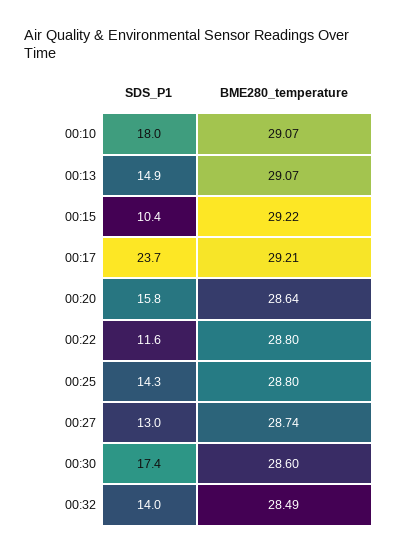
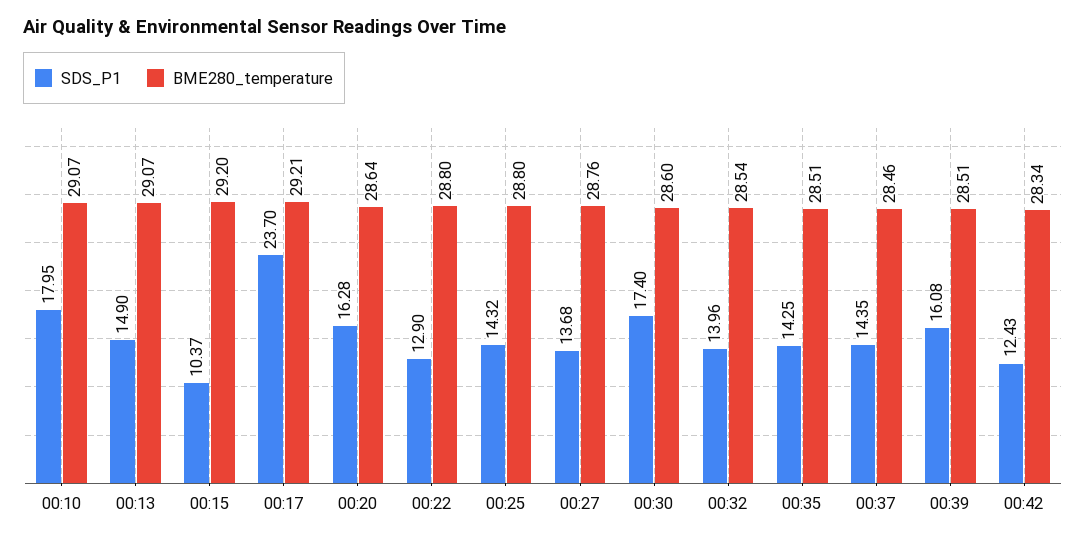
BME280_temperature, 00:15: 29.22 -> 29.2
SDS_P1, 00:20: 15.8 -> 16.28
SDS_P1, 00:22: 11.6 -> 12.9
SDS_P1, 00:27: 13 -> 13.68
BME280_temperature, 00:27: 28.74 -> 28.76
BME280_temperature, 00:32: 28.49 -> 28.54
SDS_P1, 00:35: none -> 14.25
BME280_temperature, 00:35: none -> 28.51
SDS_P1, 00:37: none -> 14.35
BME280_temperature, 00:37: none -> 28.46
SDS_P1, 00:39: none -> 16.08
BME280_temperature, 00:39: none -> 28.51
SDS_P1, 00:42: none -> 12.43
BME280_temperature, 00:42: none -> 28.34

